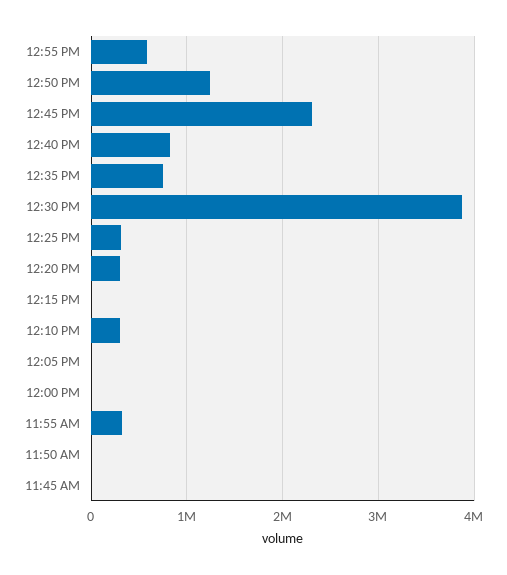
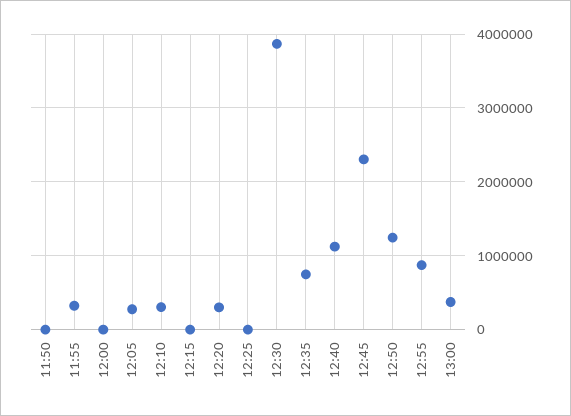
12:55 PM: 600000 -> 900000
12:40 PM: 800000 -> 1100000
12:25 PM: 300000 -> 0
12:05 PM: 0 -> 300000
11:45 AM: 0 -> none
13:00: none -> 400000

